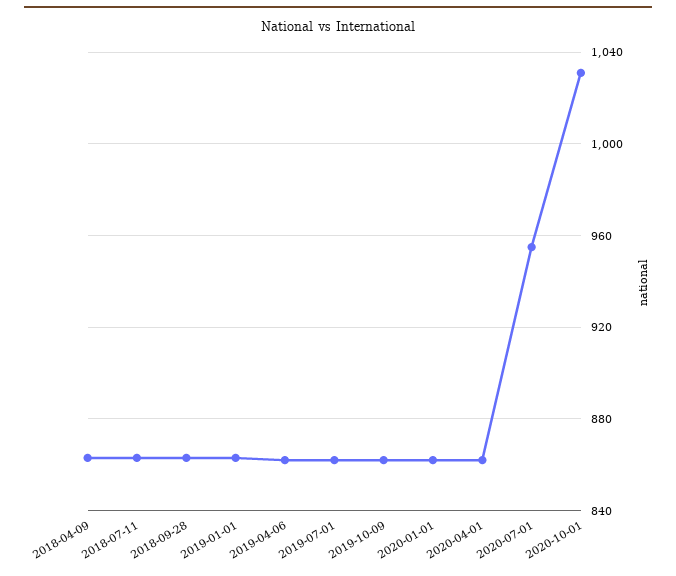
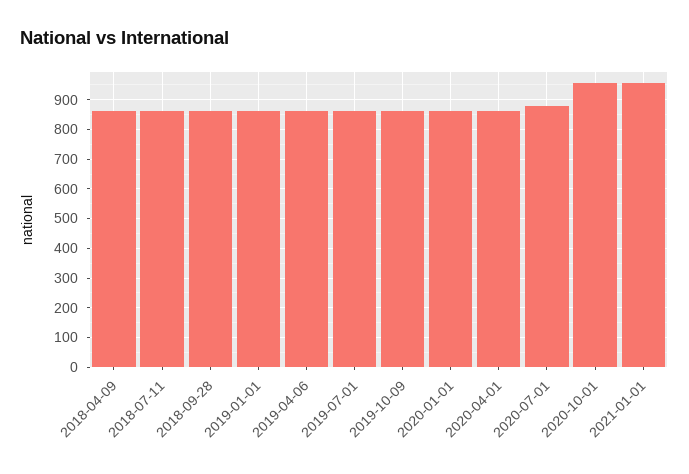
2020-07-01: 955 -> 875
2020-10-01: 1030 -> 950
2021-01-01: none -> 950

